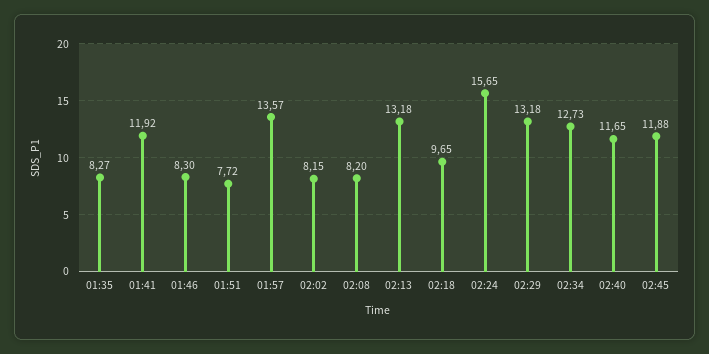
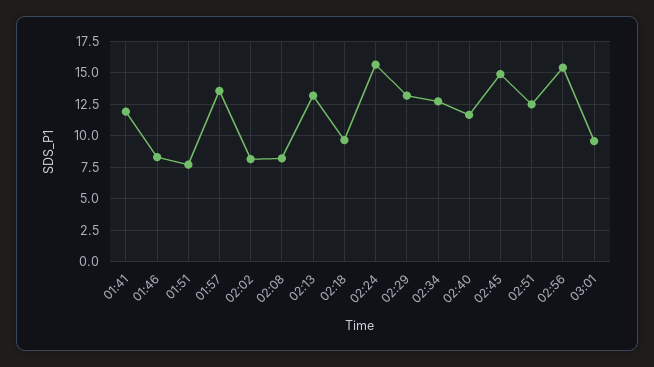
01:35: 8.27 -> none
02:45: 11.88 -> 15
02:51: none -> 12.5
02:56: none -> 15.5
03:01: none -> 9.5

